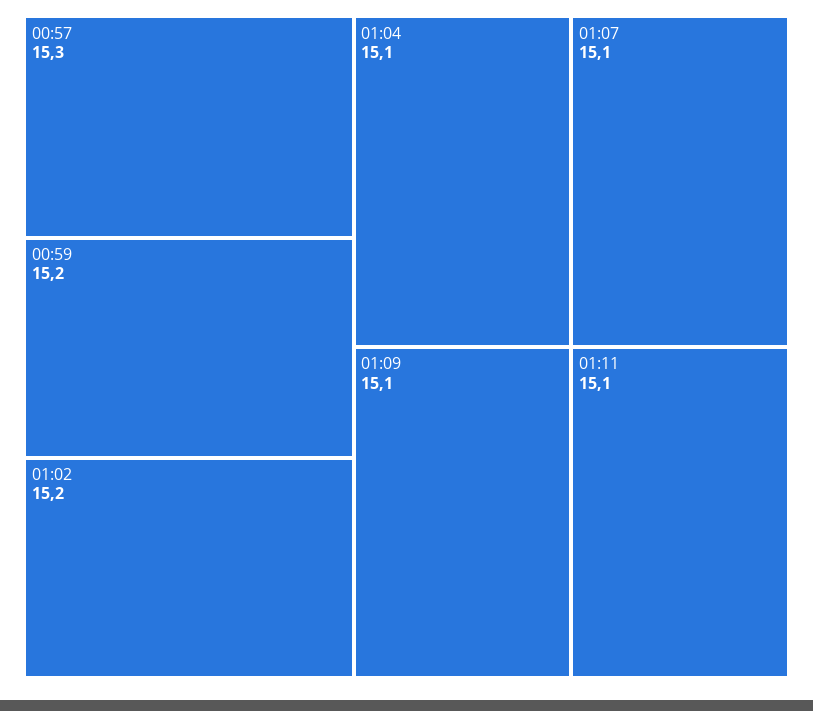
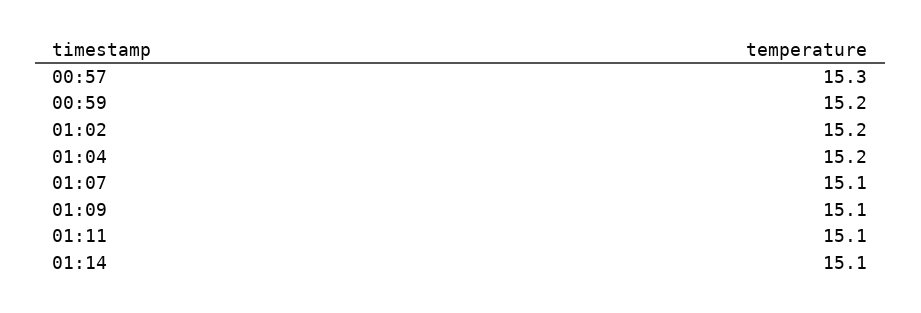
01:04: 15.1 -> 15.2
01:14: none -> 15.1

